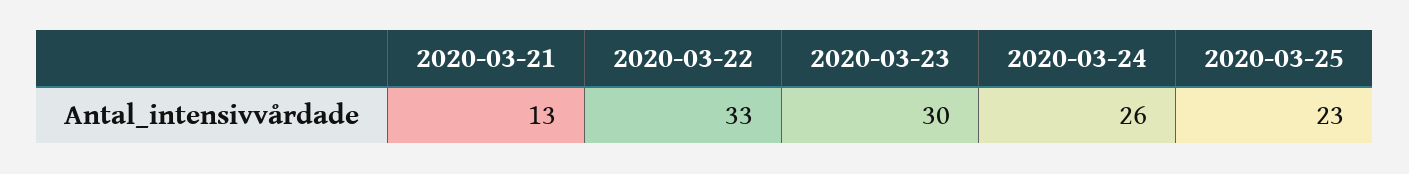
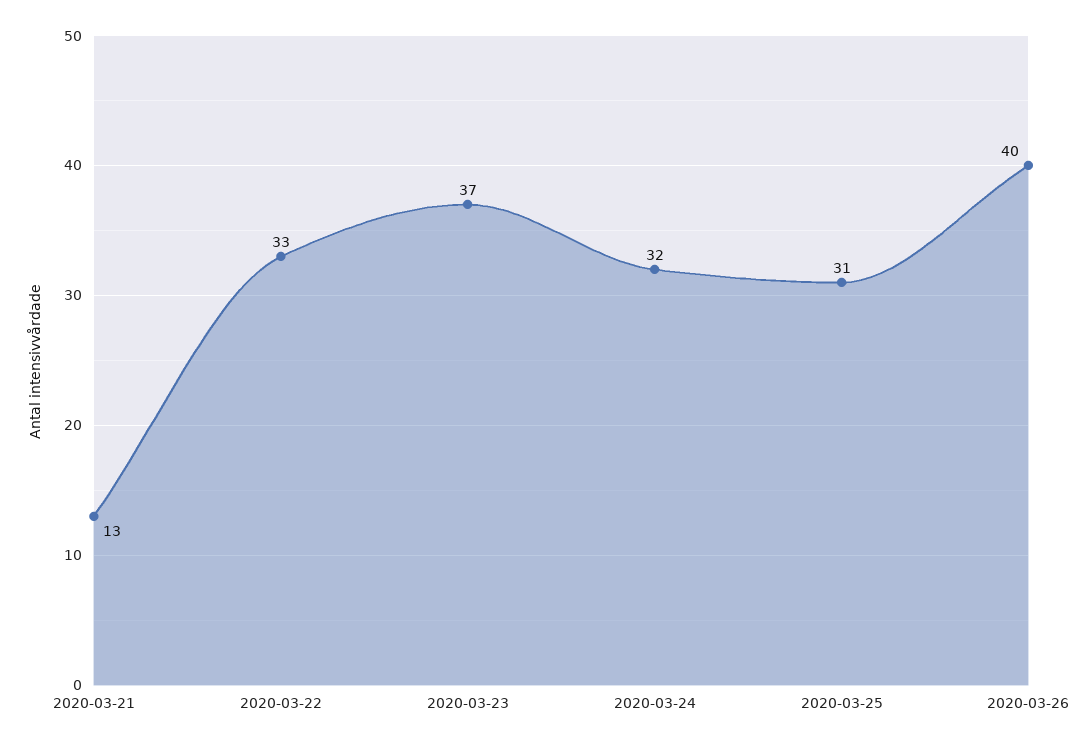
2020-03-23: 30 -> 37
2020-03-24: 26 -> 32
2020-03-25: 23 -> 31
2020-03-26: none -> 40

